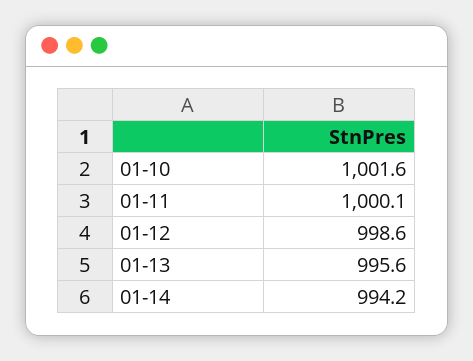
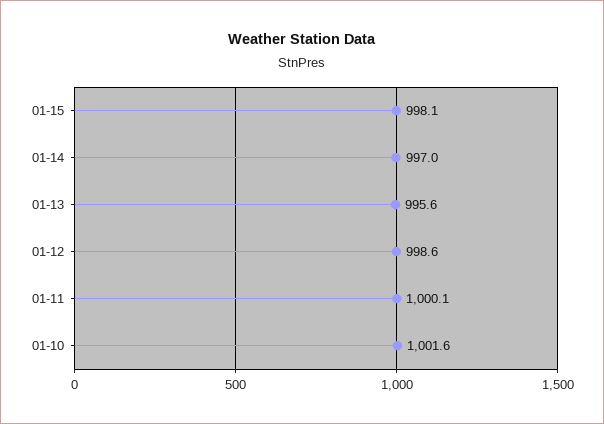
01-14: 994.2 -> 997
01-15: none -> 998.1

